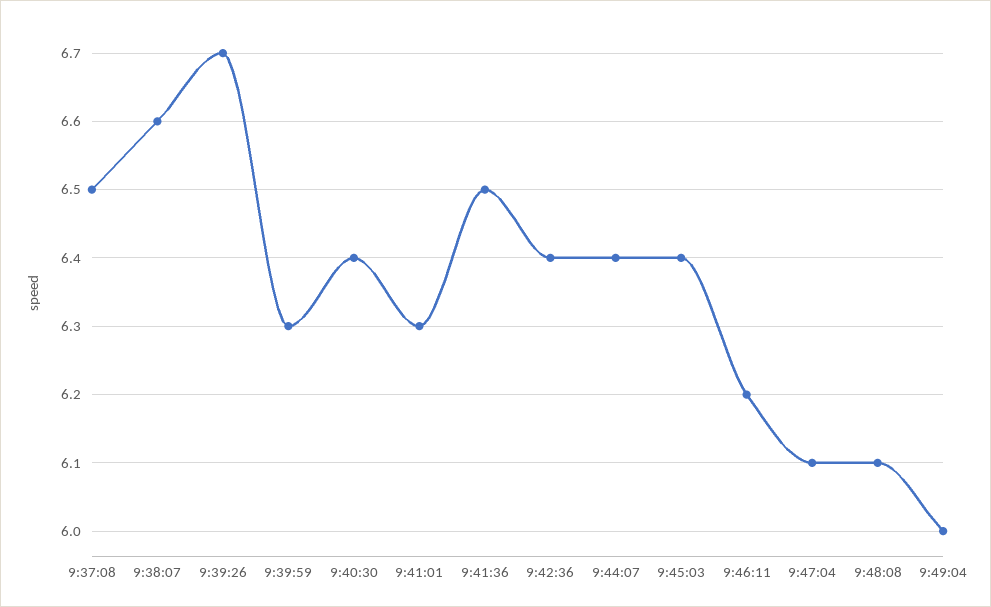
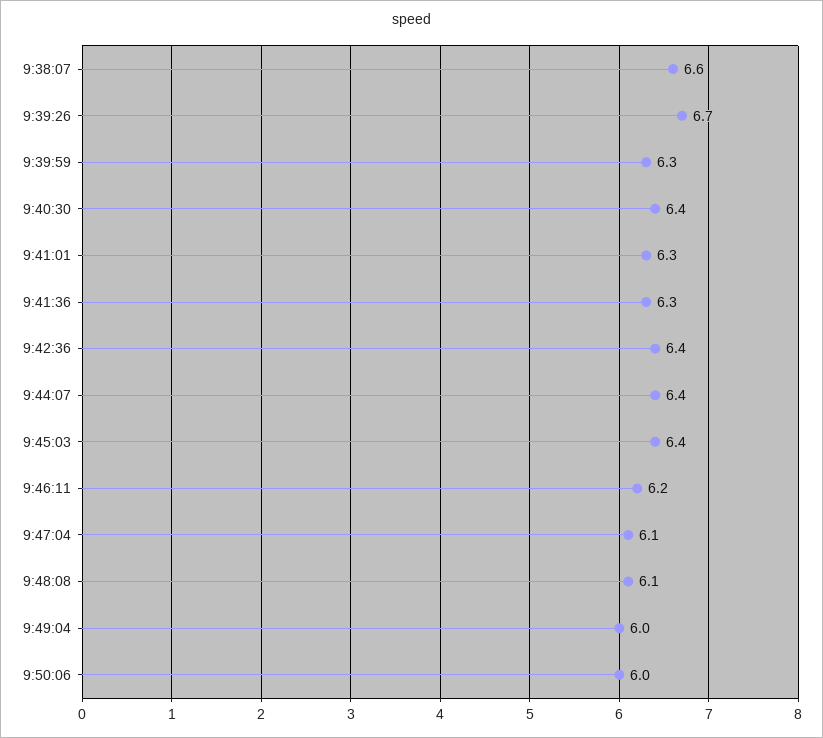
9:37:08: 6.5 -> none
9:41:36: 6.5 -> 6.3
9:50:06: none -> 6

